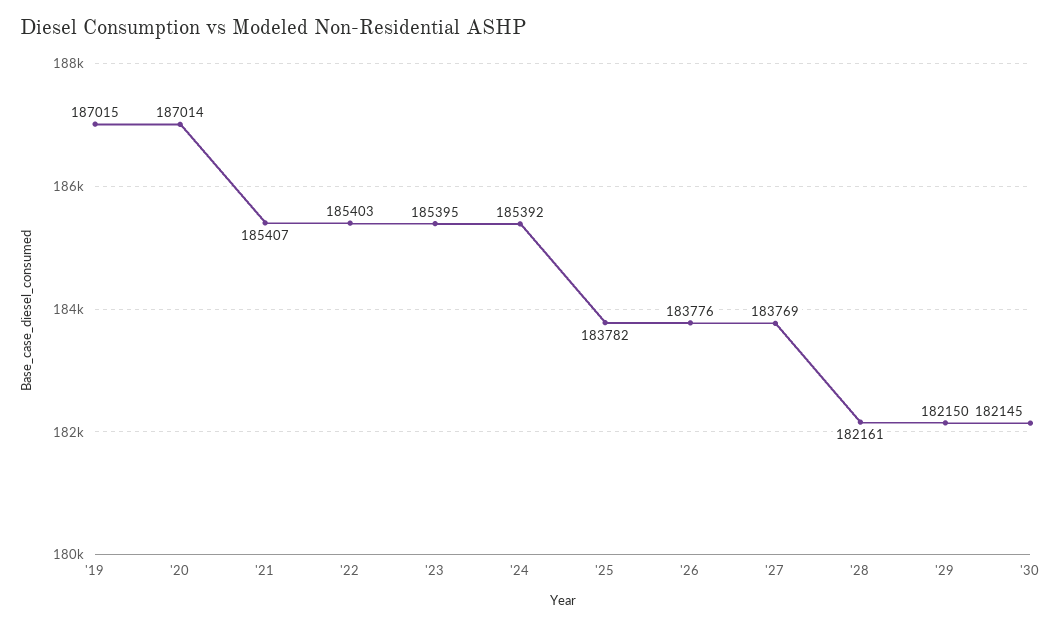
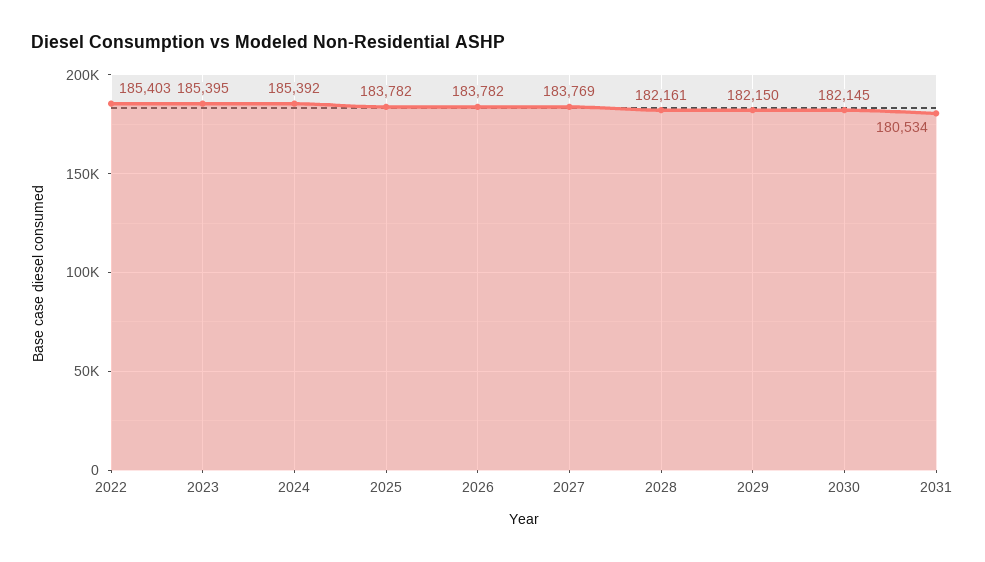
'19: 187015 -> none
'20: 187014 -> none
'21: 185407 -> none
'26: 183776 -> 183782
2031: none -> 180534

